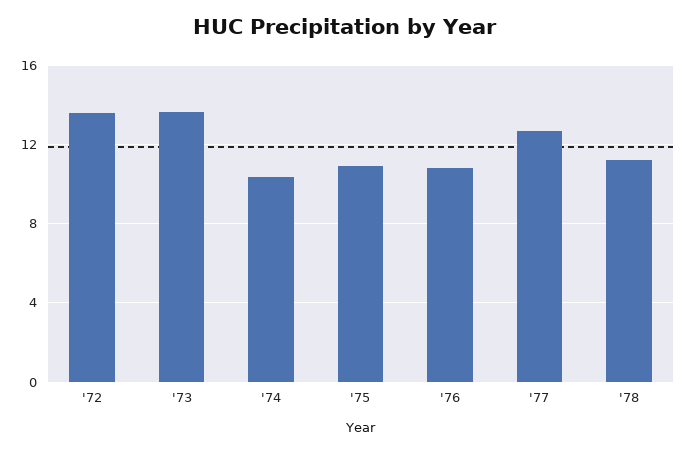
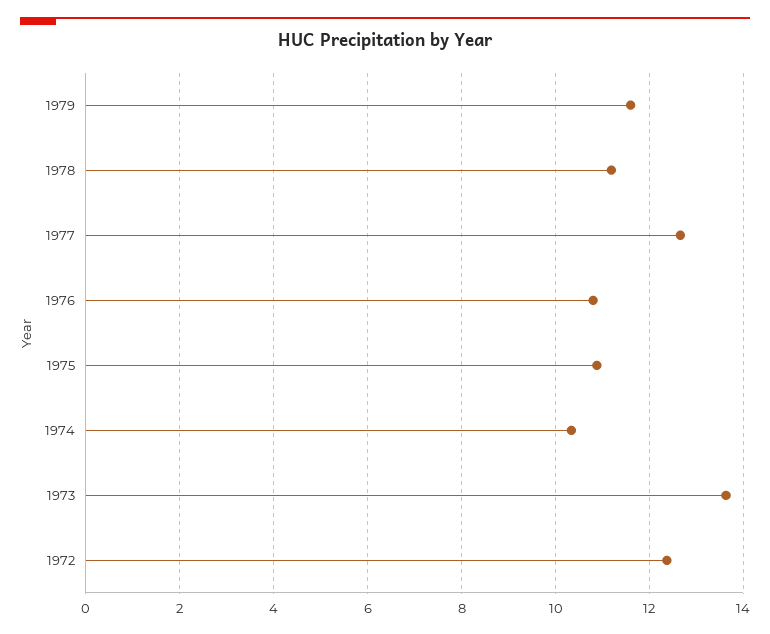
'72: 13.5 -> 12.4
1979: none -> 11.6

